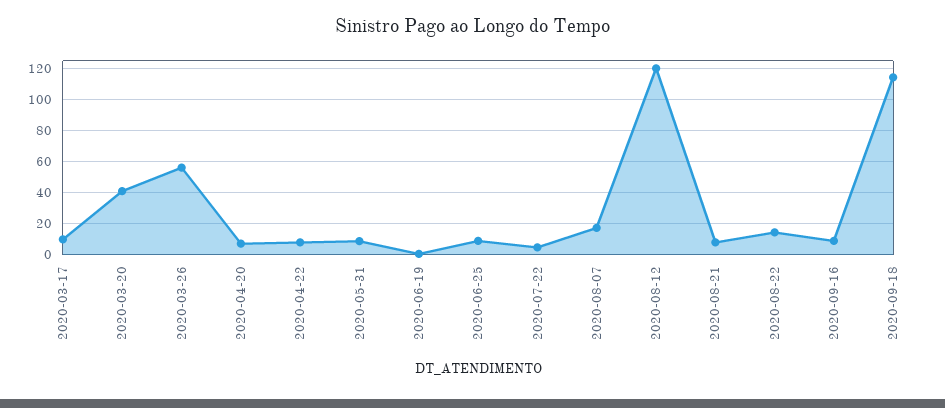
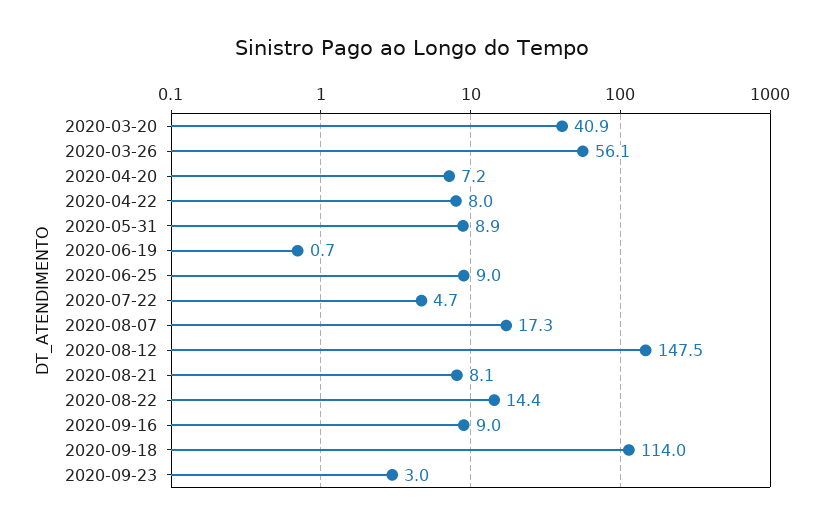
2020-03-17: 10 -> none
2020-08-12: 120 -> 147.5
2020-09-23: none -> 3

